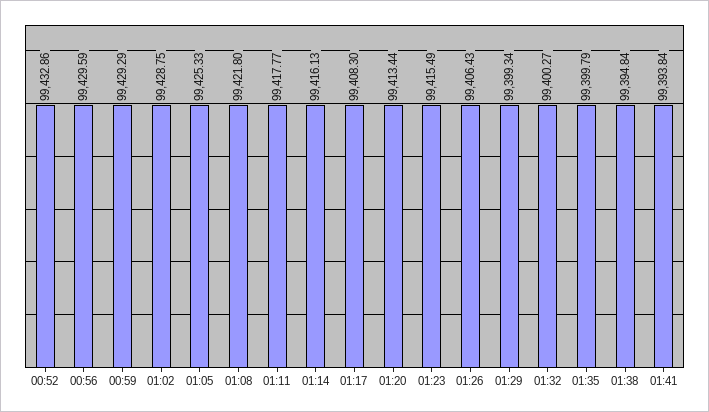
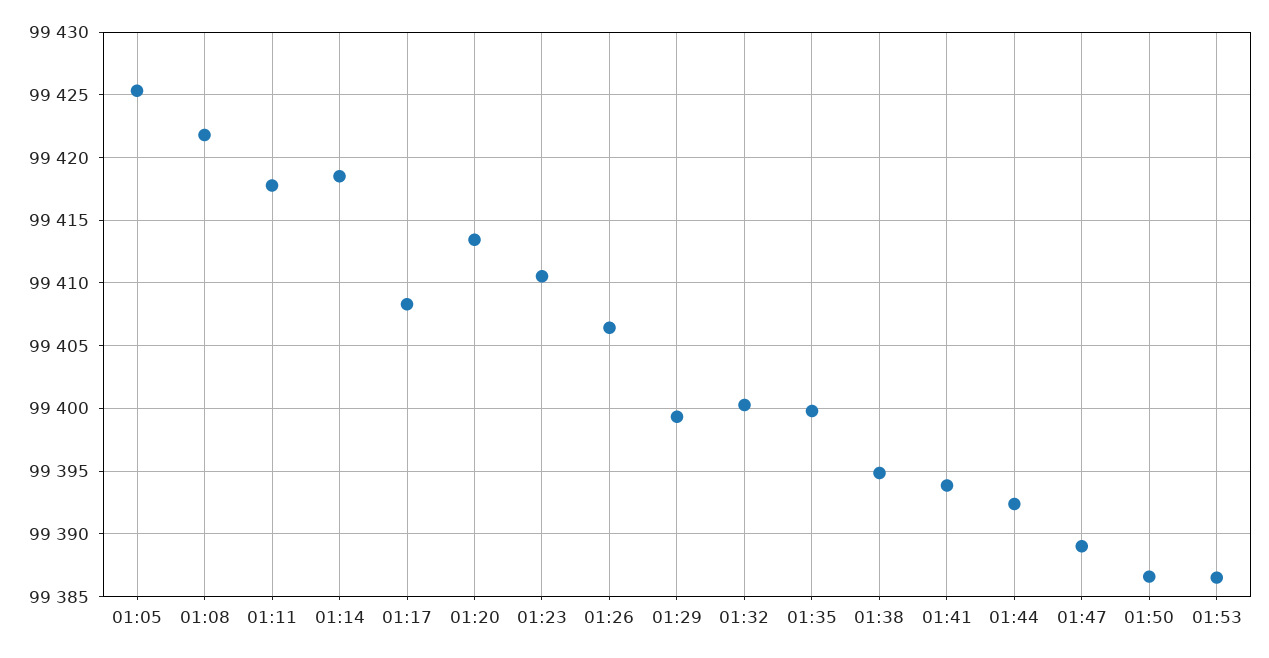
00:52: 99432.86 -> none
00:56: 99429.59 -> none
00:59: 99429.29 -> none
01:02: 99428.75 -> none
01:14: 99416.13 -> 99418.5
01:23: 99415.49 -> 99410.5
01:44: none -> 99392.5
01:47: none -> 99389
01:50: none -> 99386.5
01:53: none -> 99386.5

